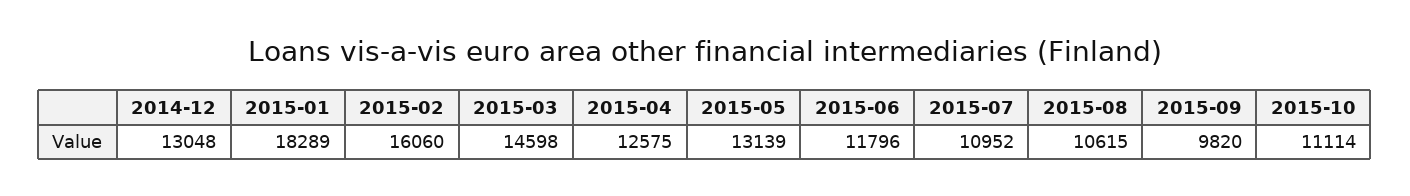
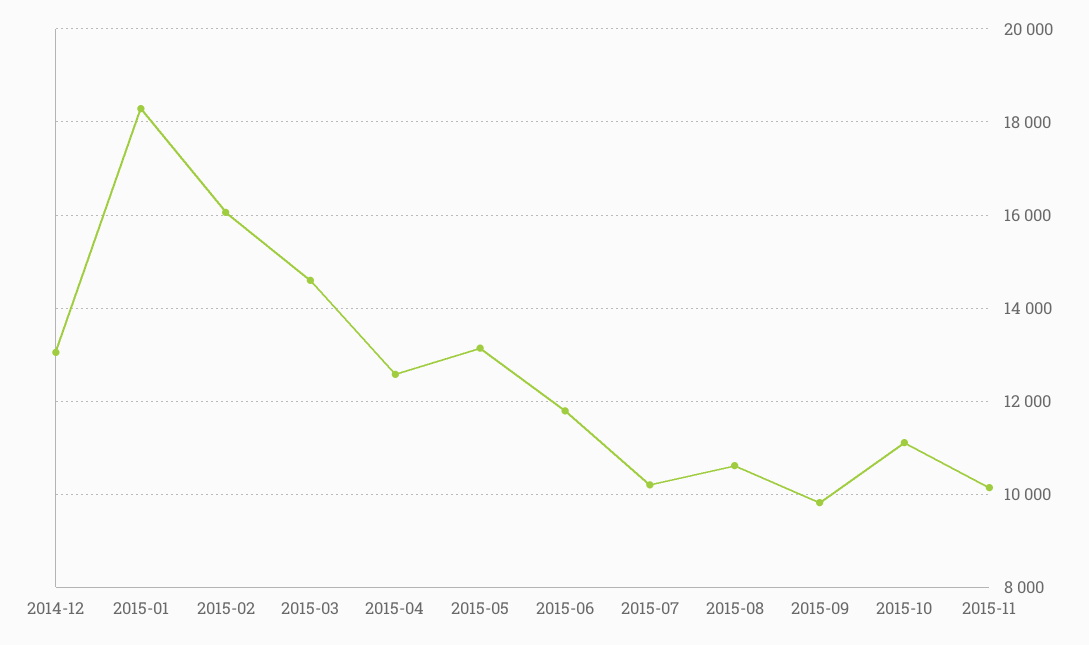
2015-07: 10952 -> 10200
2015-11: none -> 10200

